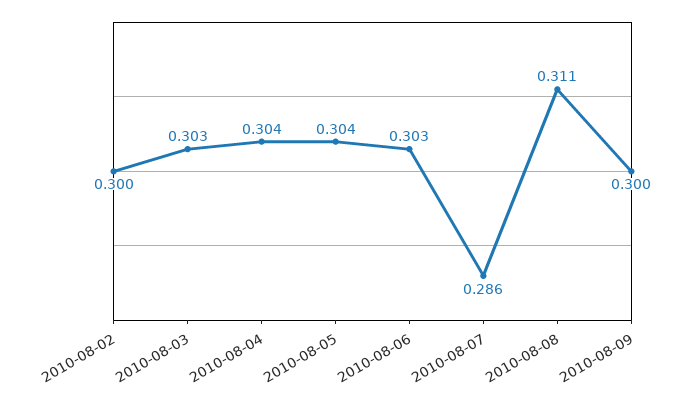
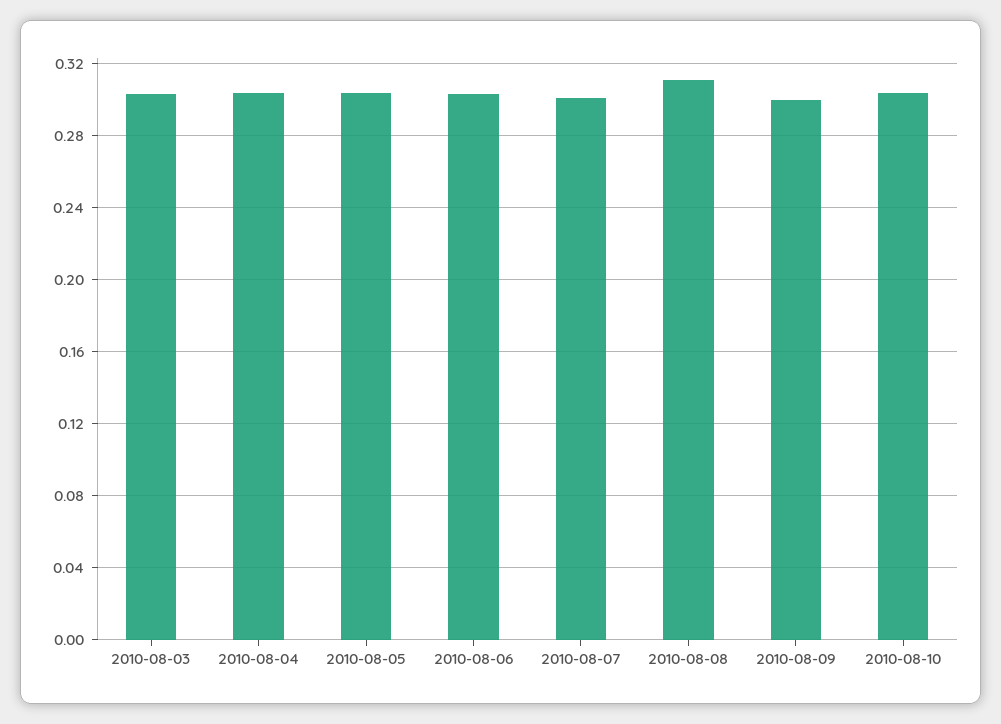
2010-08-02: 0.3 -> none
2010-08-07: 0.286 -> 0.3
2010-08-10: none -> 0.305

